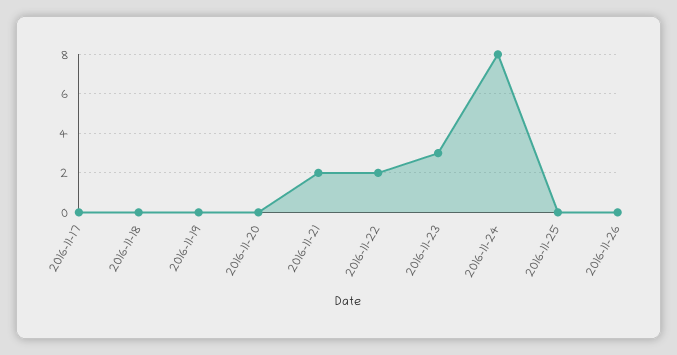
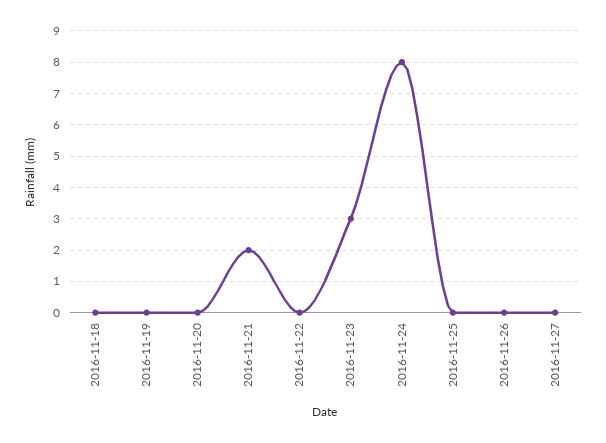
2016-11-17: 0 -> none
2016-11-22: 2 -> 0
2016-11-27: none -> 0

